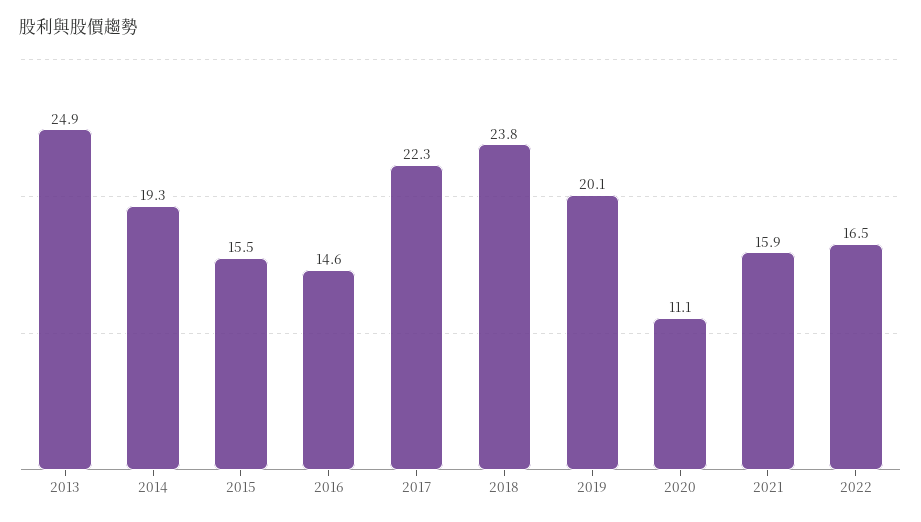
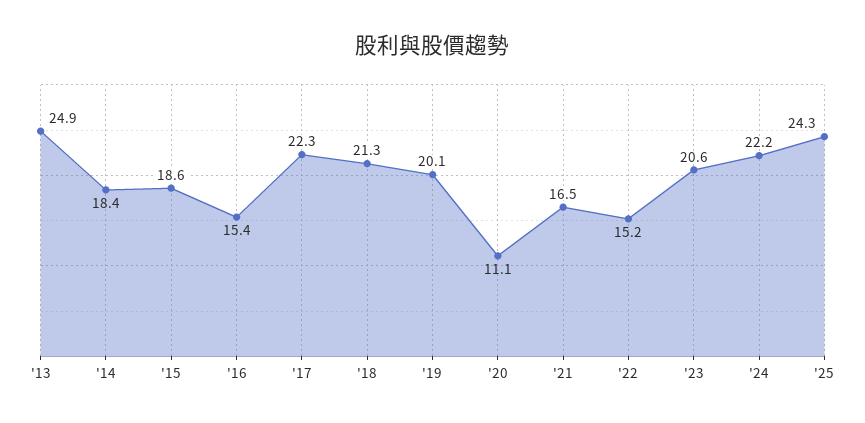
2014: 19.3 -> 18.4
2015: 15.5 -> 18.6
2016: 14.6 -> 15.4
2018: 23.8 -> 21.3
2021: 15.9 -> 16.5
2022: 16.5 -> 15.2
'23: none -> 20.6
'24: none -> 22.2
'25: none -> 24.3

